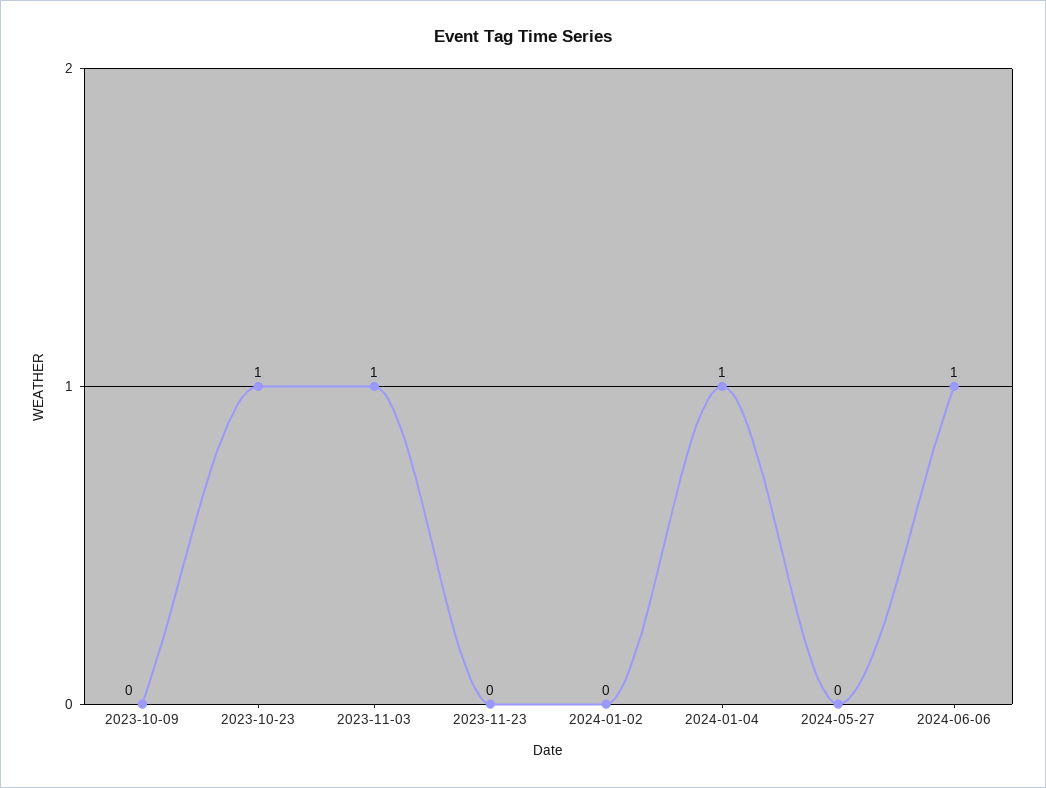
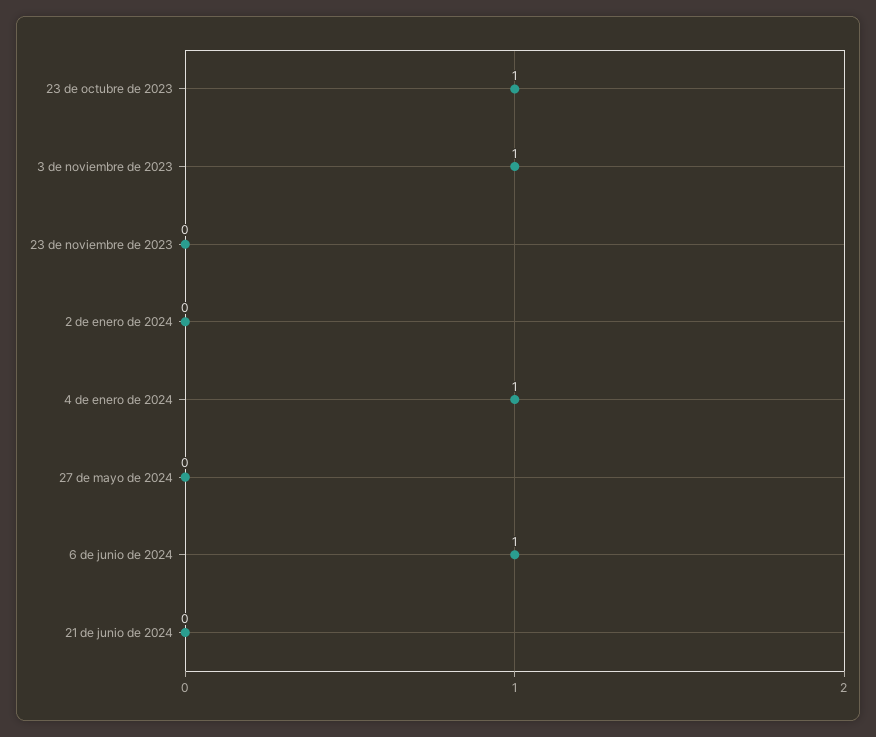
2023-10-09: 0 -> none
21 de junio de 2024: none -> 0

